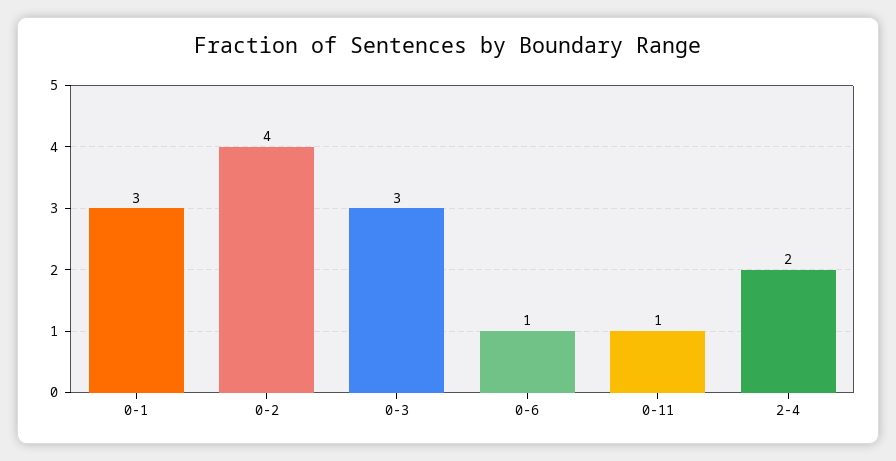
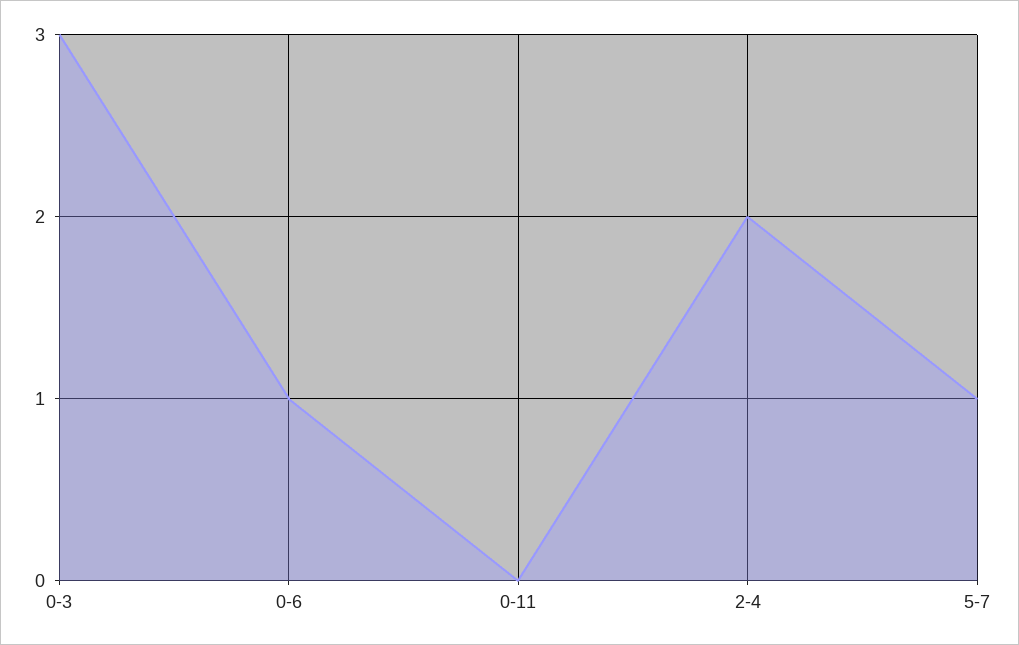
0-1: 3 -> none
0-2: 4 -> none
0-11: 1 -> 0
5-7: none -> 1

